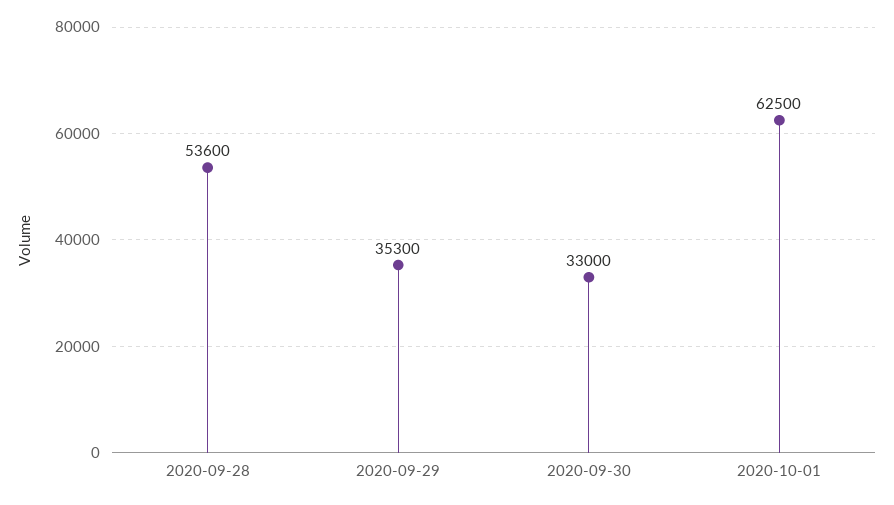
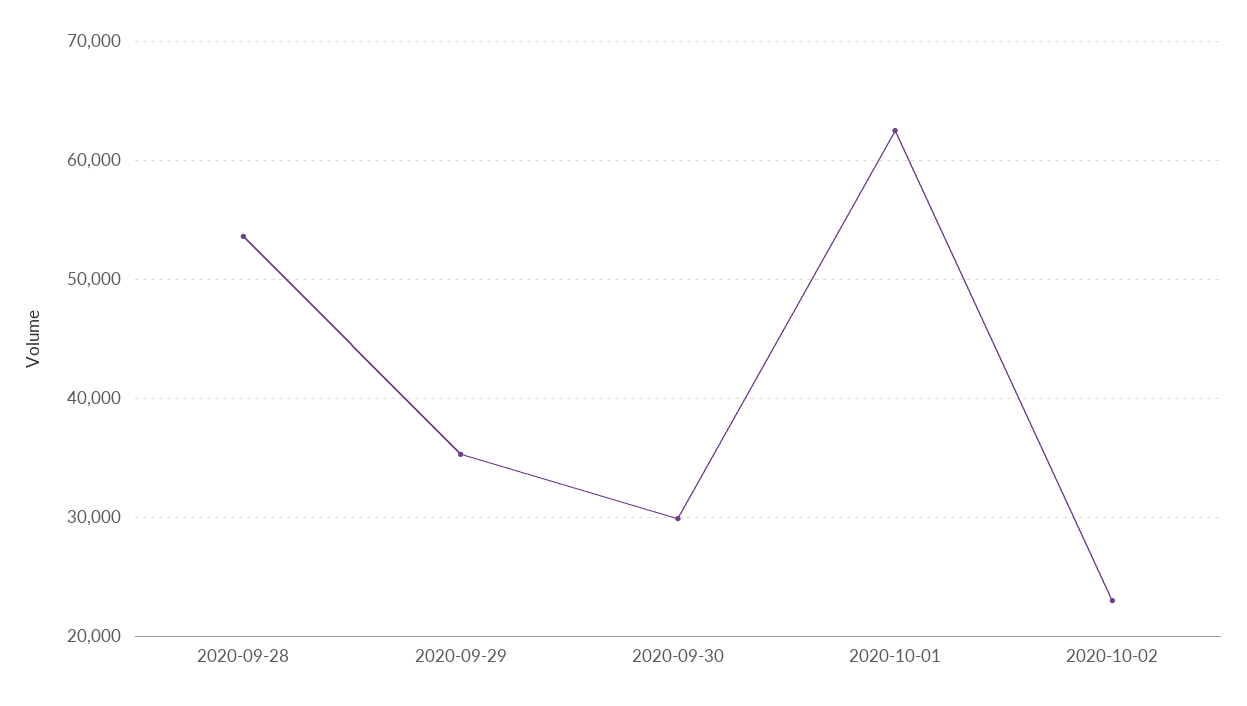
2020-09-30: 33000 -> 30000
2020-10-02: none -> 23000

